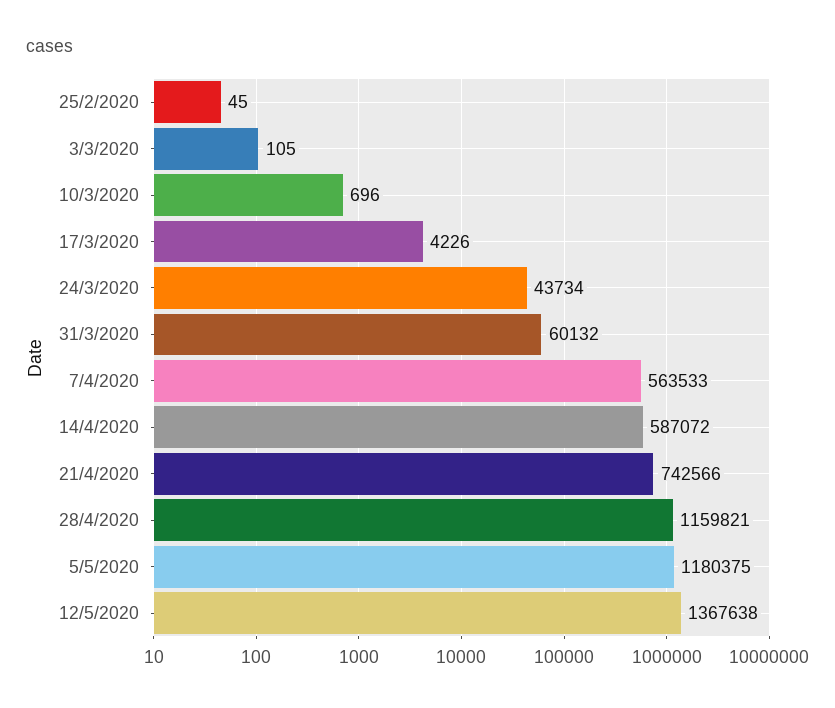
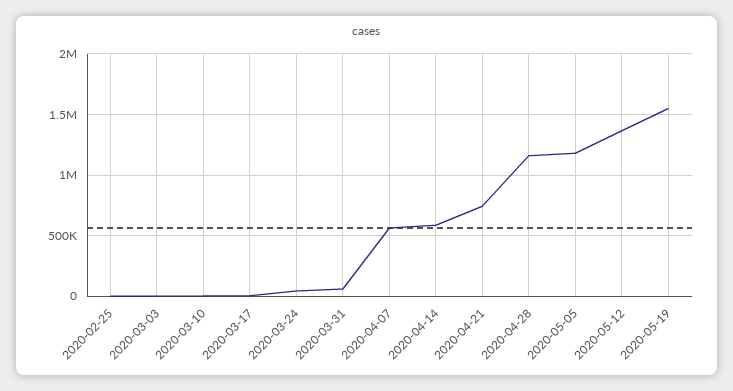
2020-05-19: none -> 1550000

